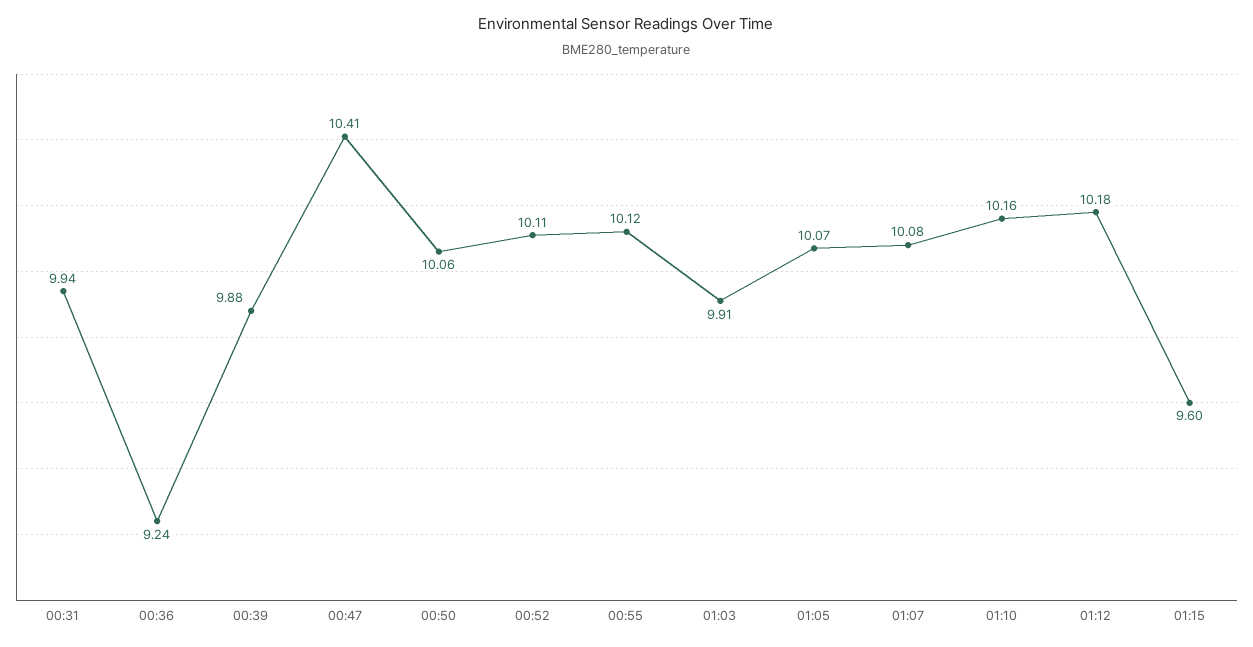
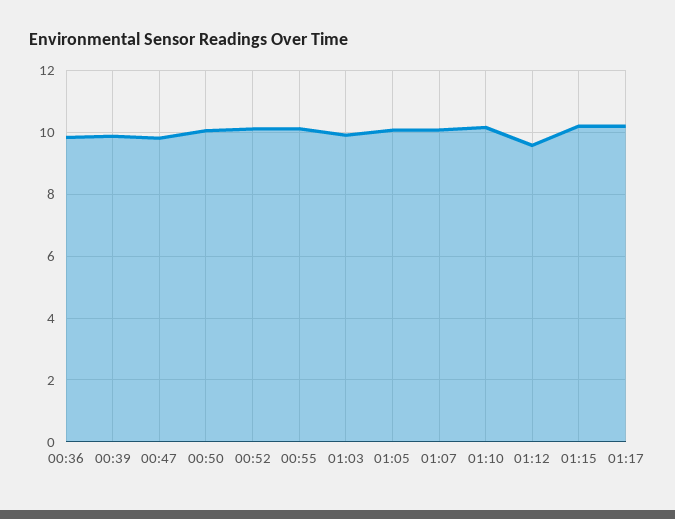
00:31: 9.94 -> none
00:36: 9.24 -> 9.8
00:47: 10.41 -> 9.8
01:12: 10.18 -> 9.6
01:15: 9.6 -> 10.2
01:17: none -> 10.2

